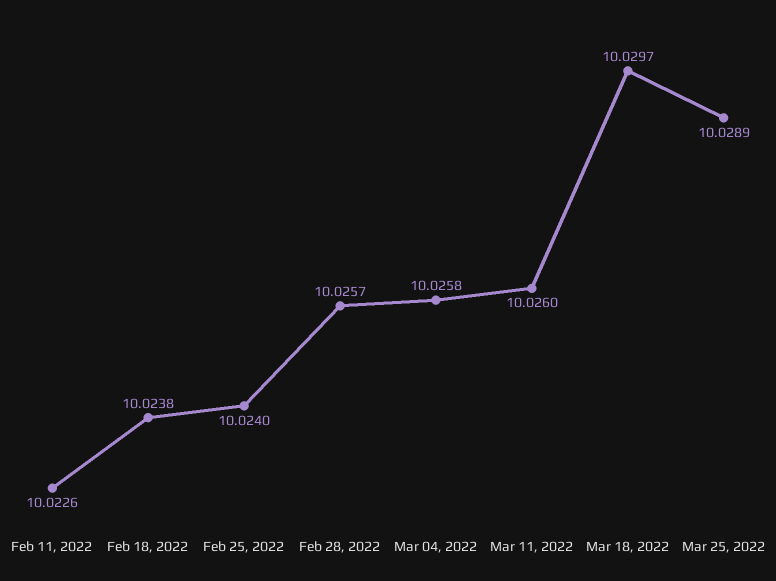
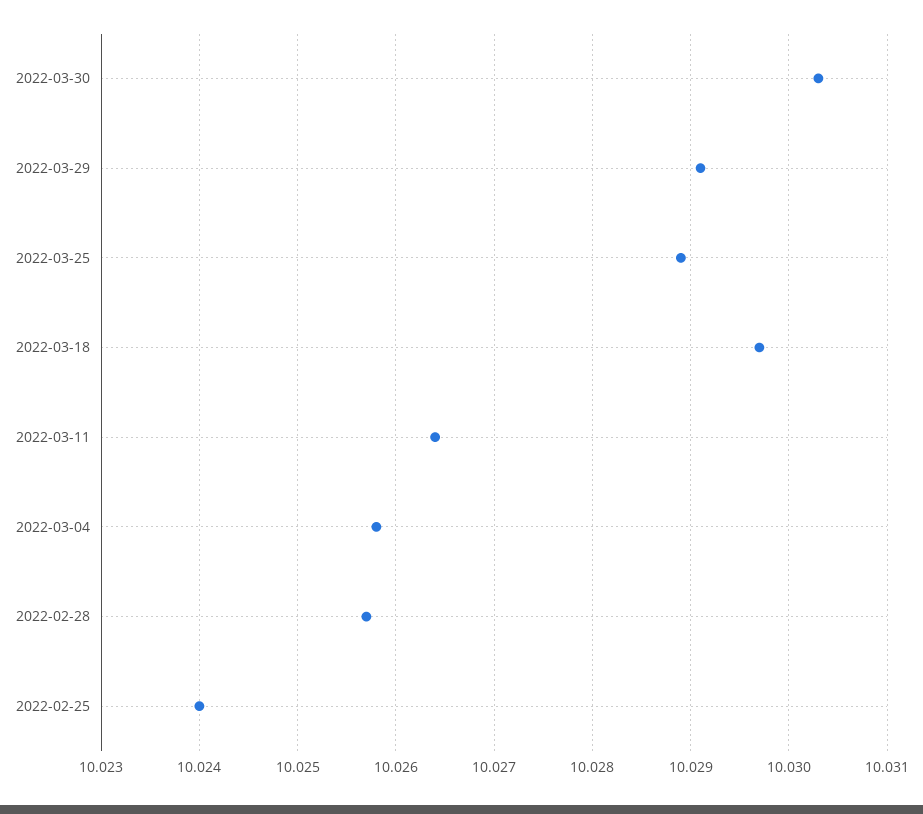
Feb 11, 2022: 10.0226 -> none
Feb 18, 2022: 10.0238 -> none
Mar 11, 2022: 10.026 -> 10.0264
2022-03-30: none -> 10.0303
2022-03-29: none -> 10.0291

